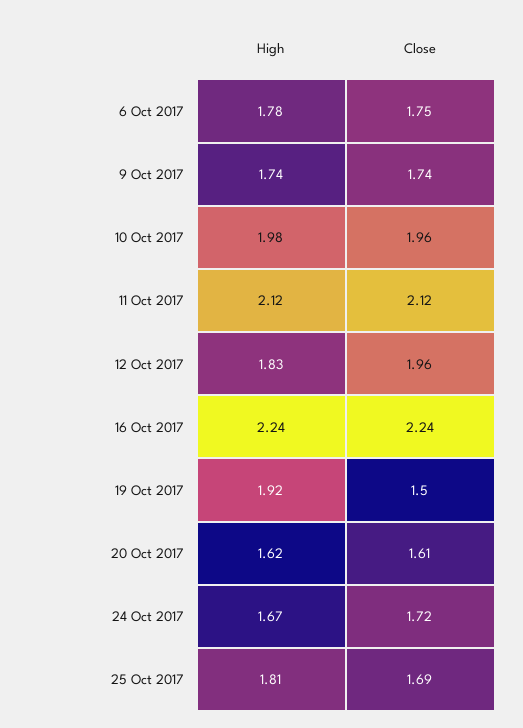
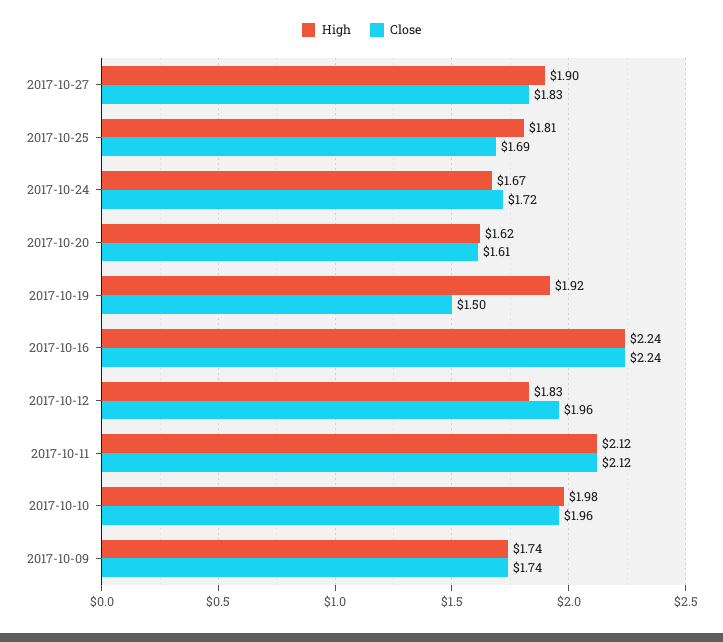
High, 6 Oct 2017: 1.78 -> none
Close, 6 Oct 2017: 1.75 -> none
High, 2017-10-27: none -> 1.9
Close, 2017-10-27: none -> 1.83

